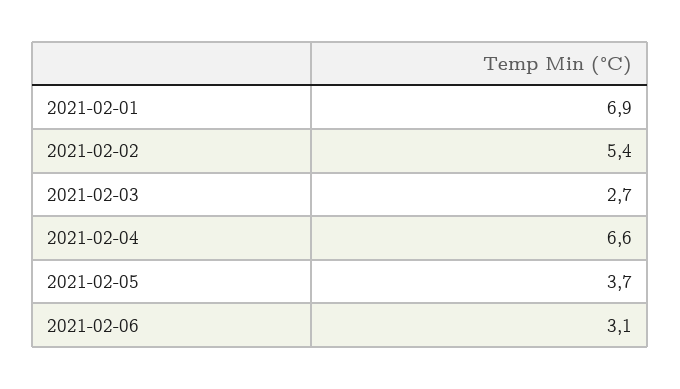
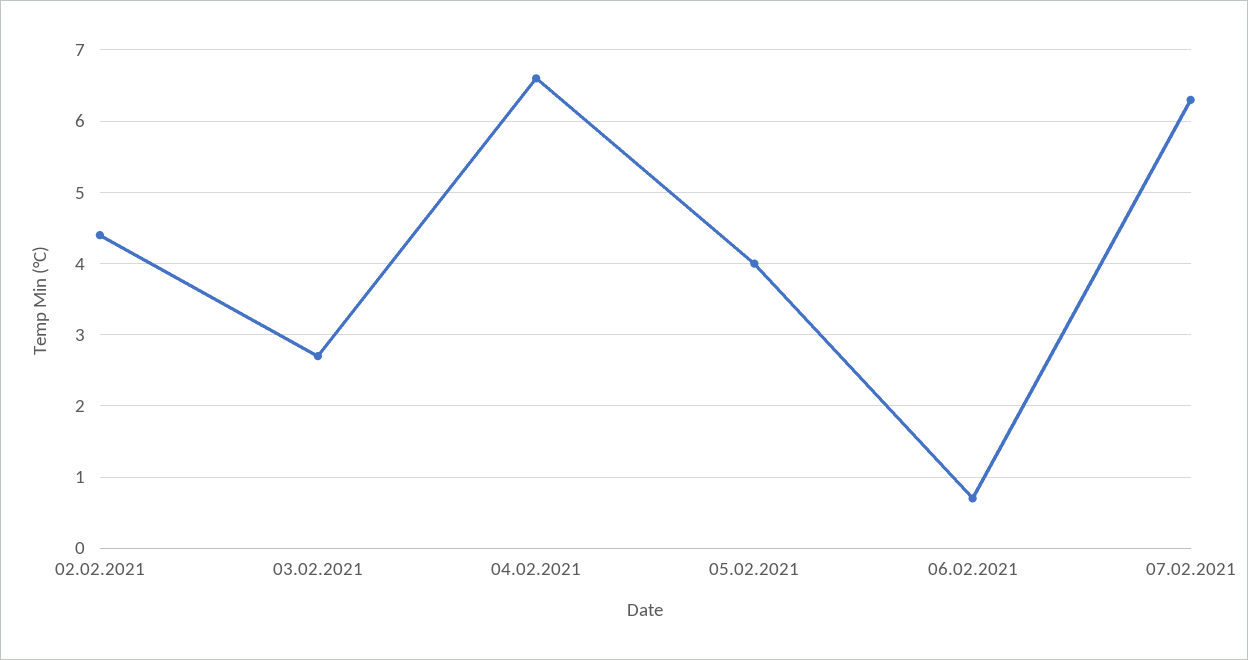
2021-02-01: 6.9 -> none
2021-02-02: 5.4 -> 4.4
2021-02-05: 3.7 -> 4
2021-02-06: 3.1 -> 0.7
07.02.2021: none -> 6.3

